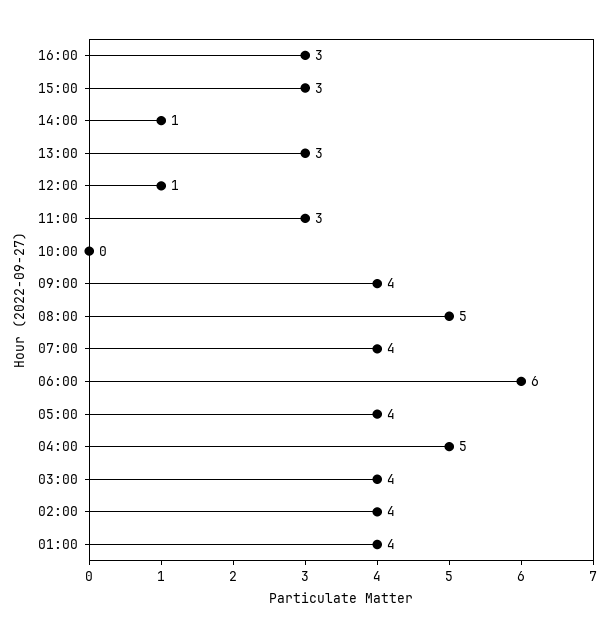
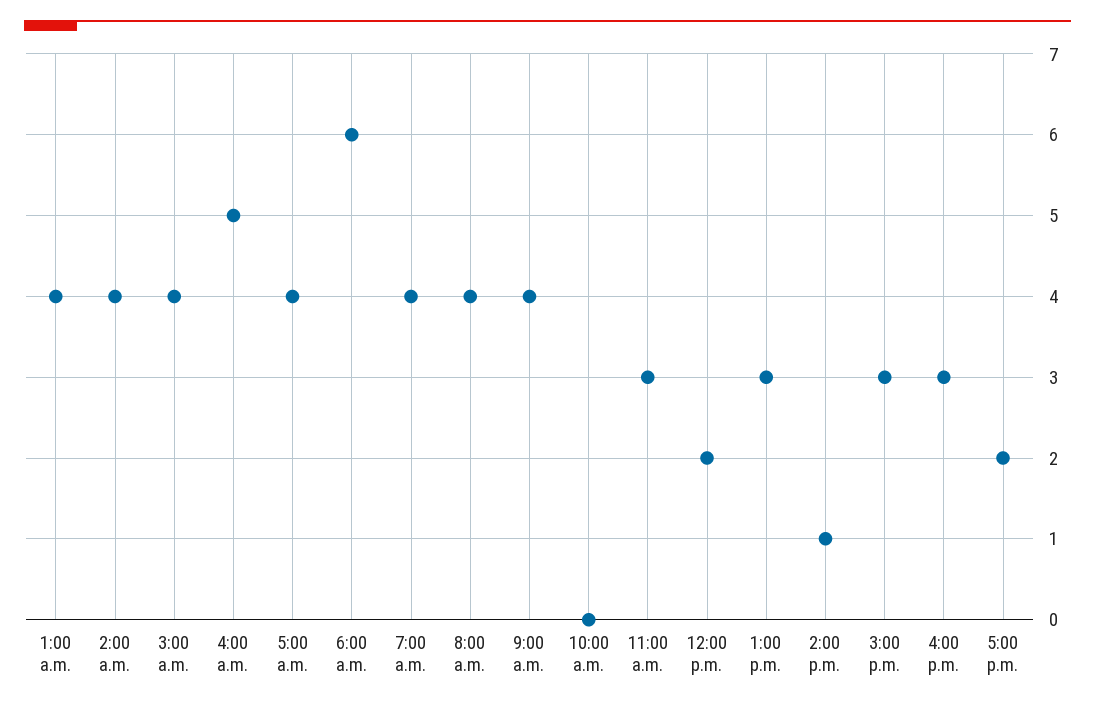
12:00: 1 -> 2
08:00: 5 -> 4
5:00 p.m.: none -> 2

